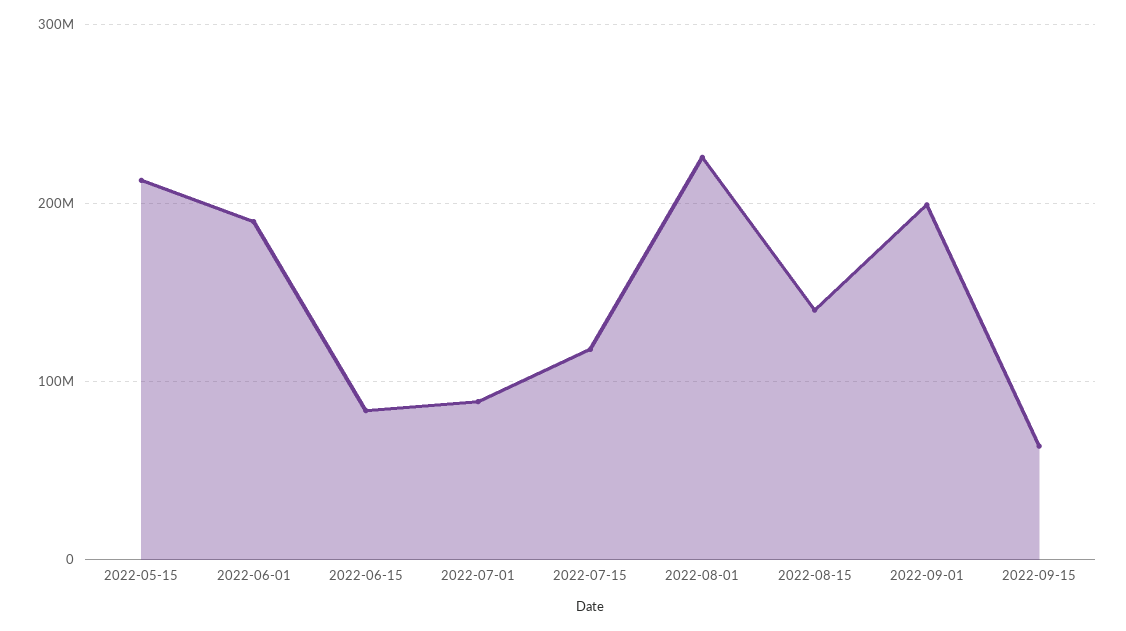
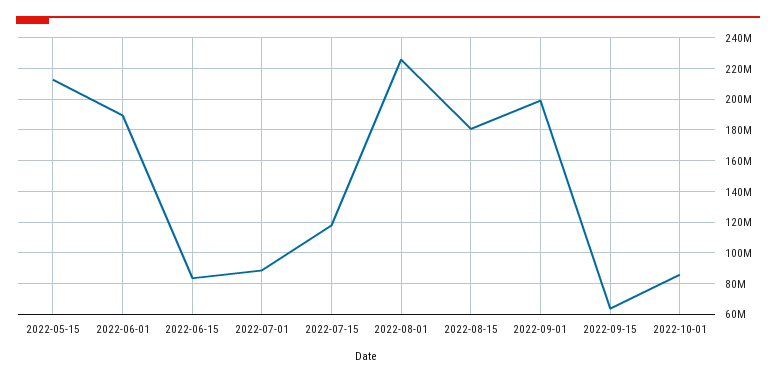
2022-08-15: 140000000 -> 180000000
2022-10-01: none -> 85000000

